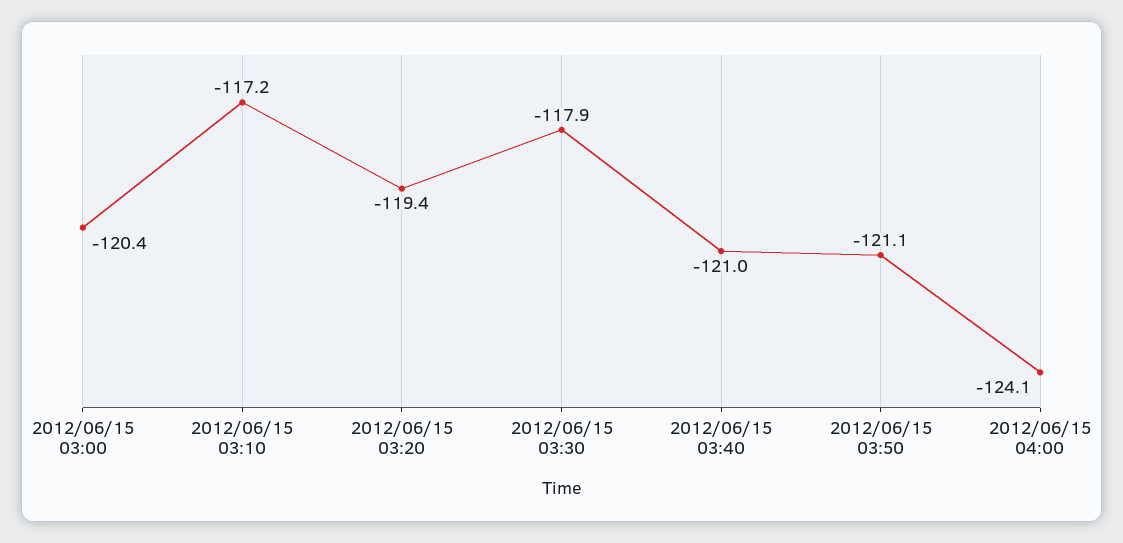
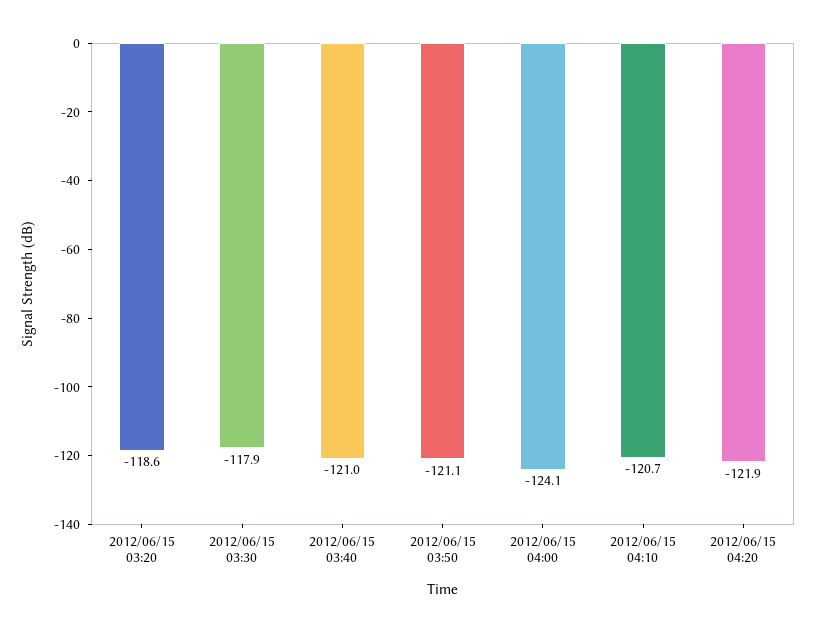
2012/06/15 03:00: -120.4 -> none
2012/06/15 03:10: -117.2 -> none
2012/06/15 03:20: -119.4 -> -118.6
2012/06/15 04:10: none -> -120.7
2012/06/15 04:20: none -> -121.9

